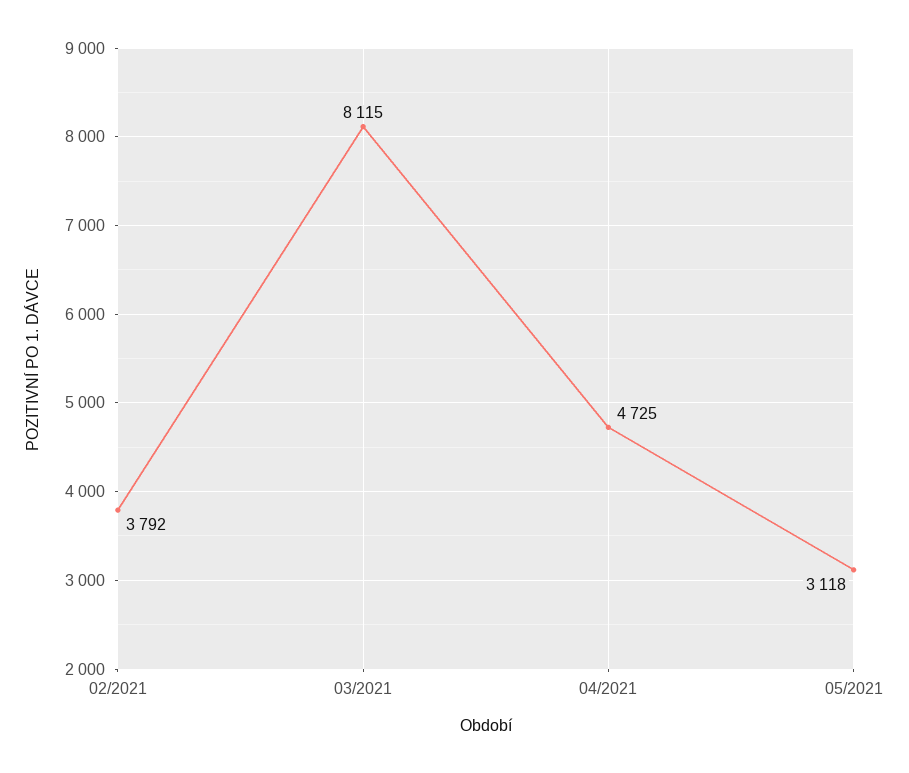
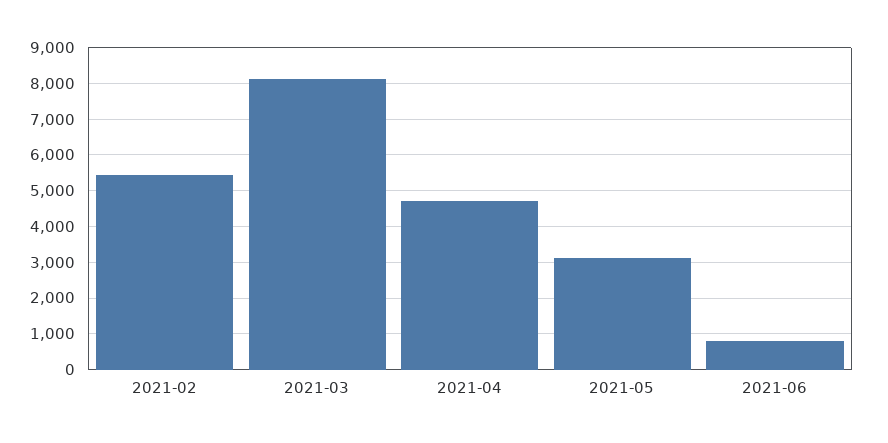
02/2021: 3792 -> 5400
2021-06: none -> 800

